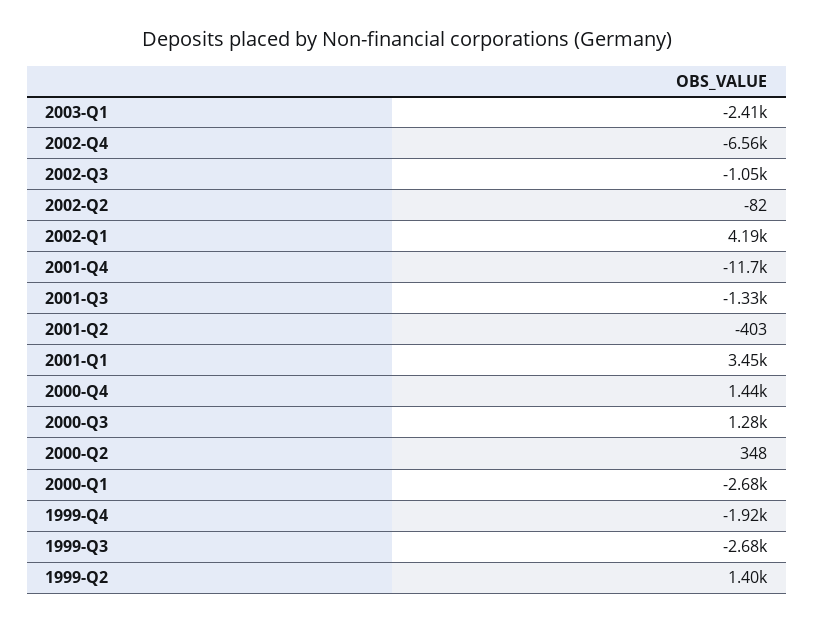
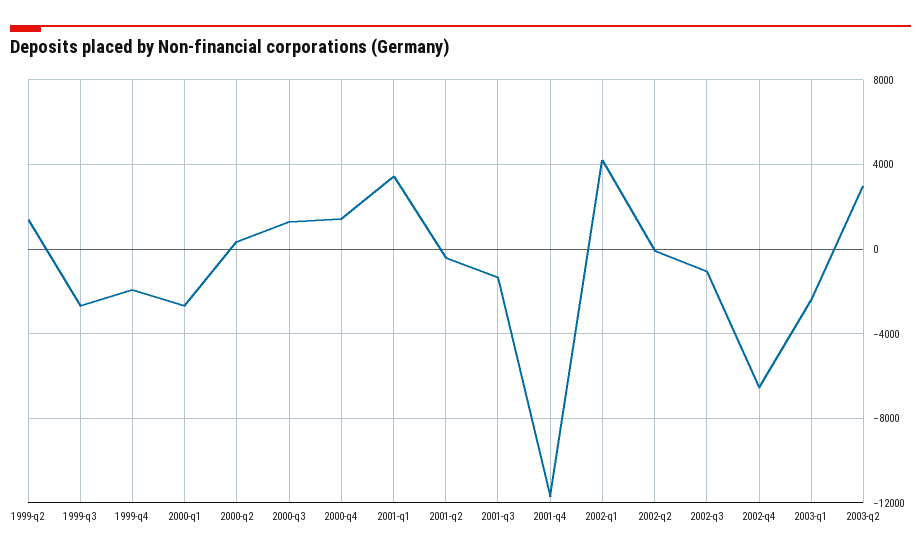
2003-q2: none -> 3000

